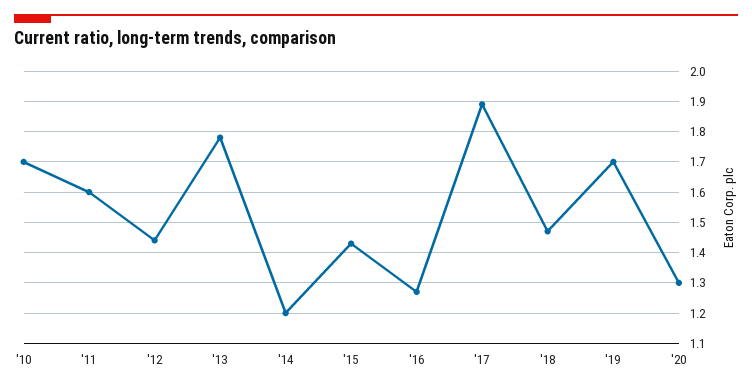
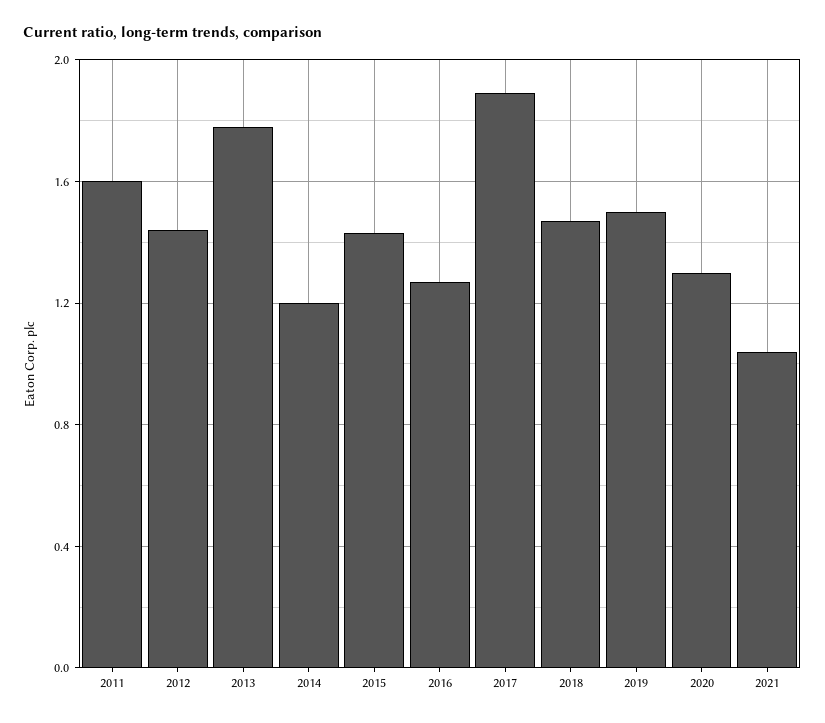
'10: 1.7 -> none
'19: 1.7 -> 1.5
2021: none -> 1.05

